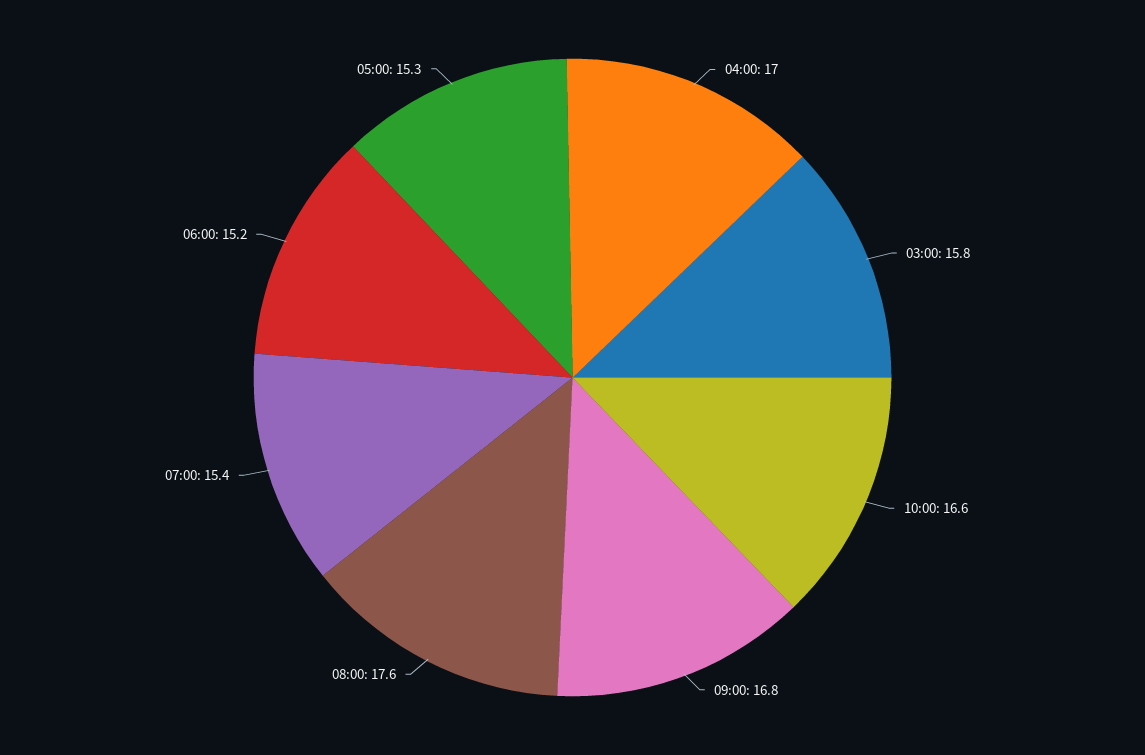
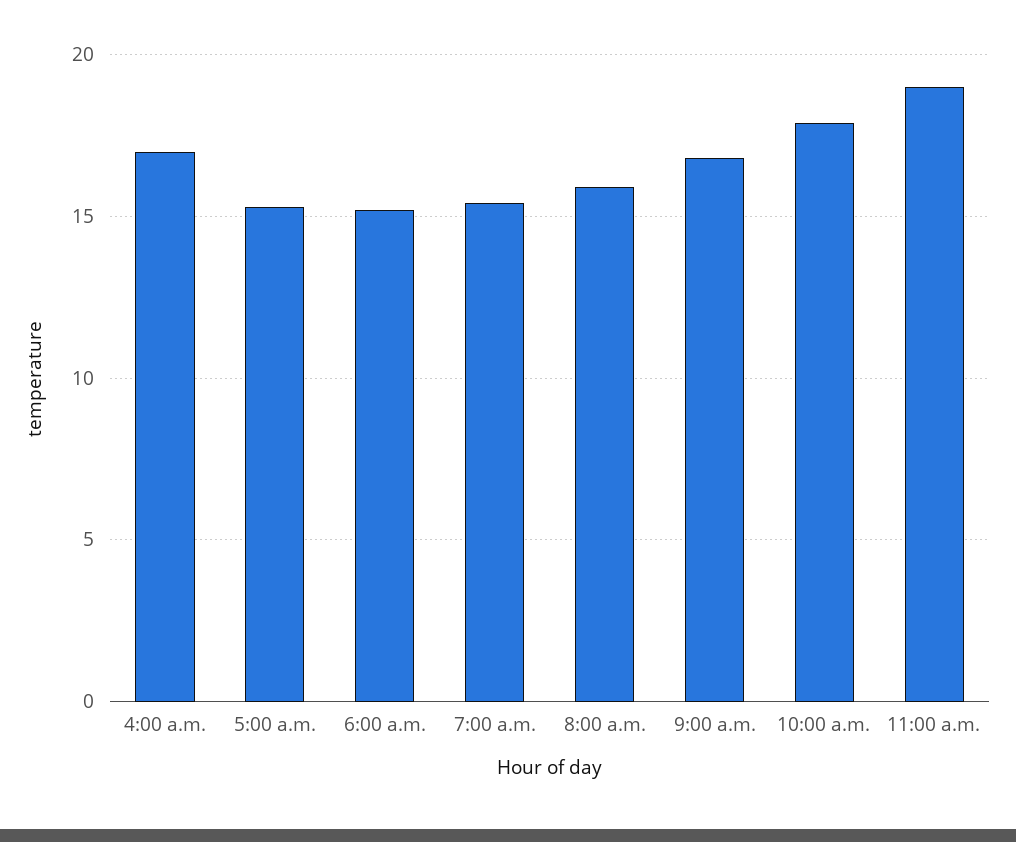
03:00: 15.8 -> none
10:00: 16.6 -> 18
08:00: 17.6 -> 16
11:00 a.m.: none -> 19

